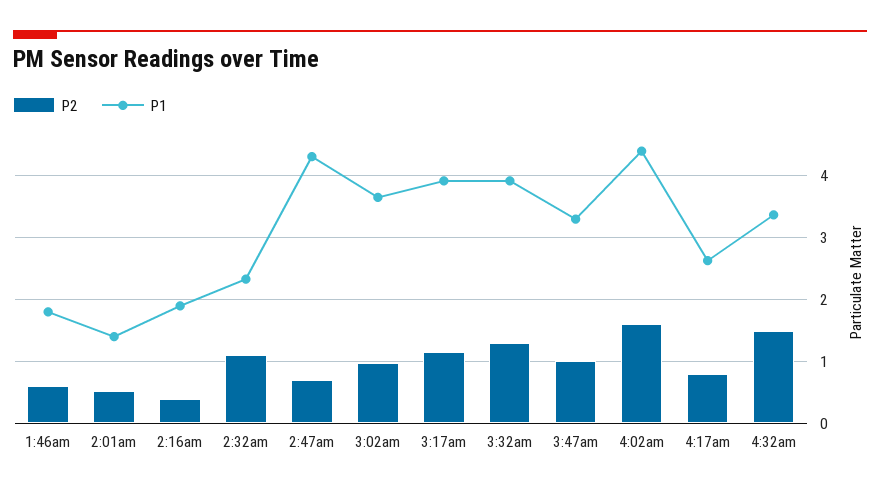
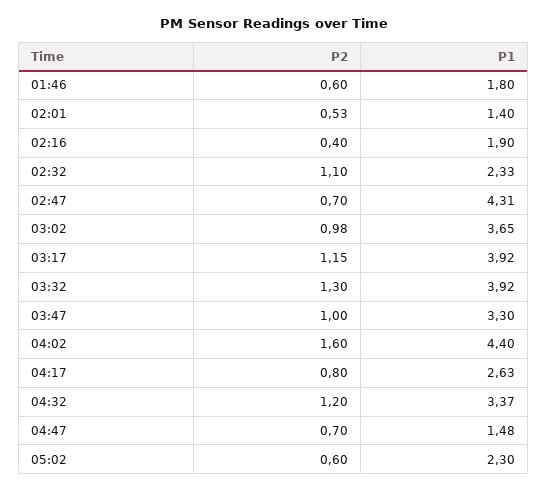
P2, 4:32am: 1.5 -> 1.2
P2, 04:47: none -> 0.7
P1, 04:47: none -> 1.48
P2, 05:02: none -> 0.6
P1, 05:02: none -> 2.3

